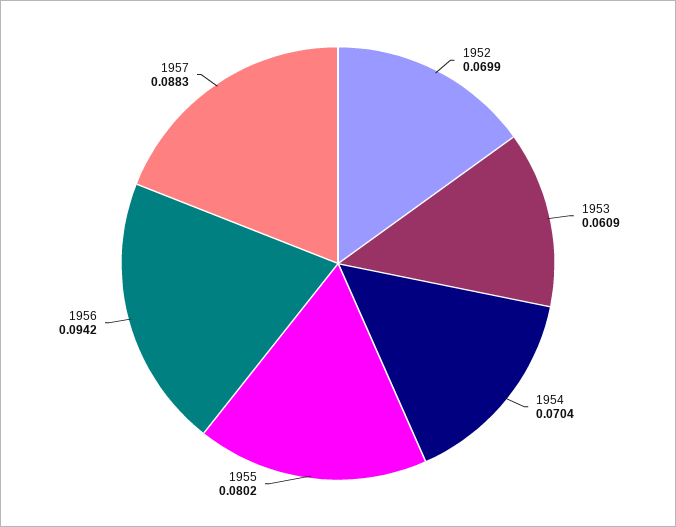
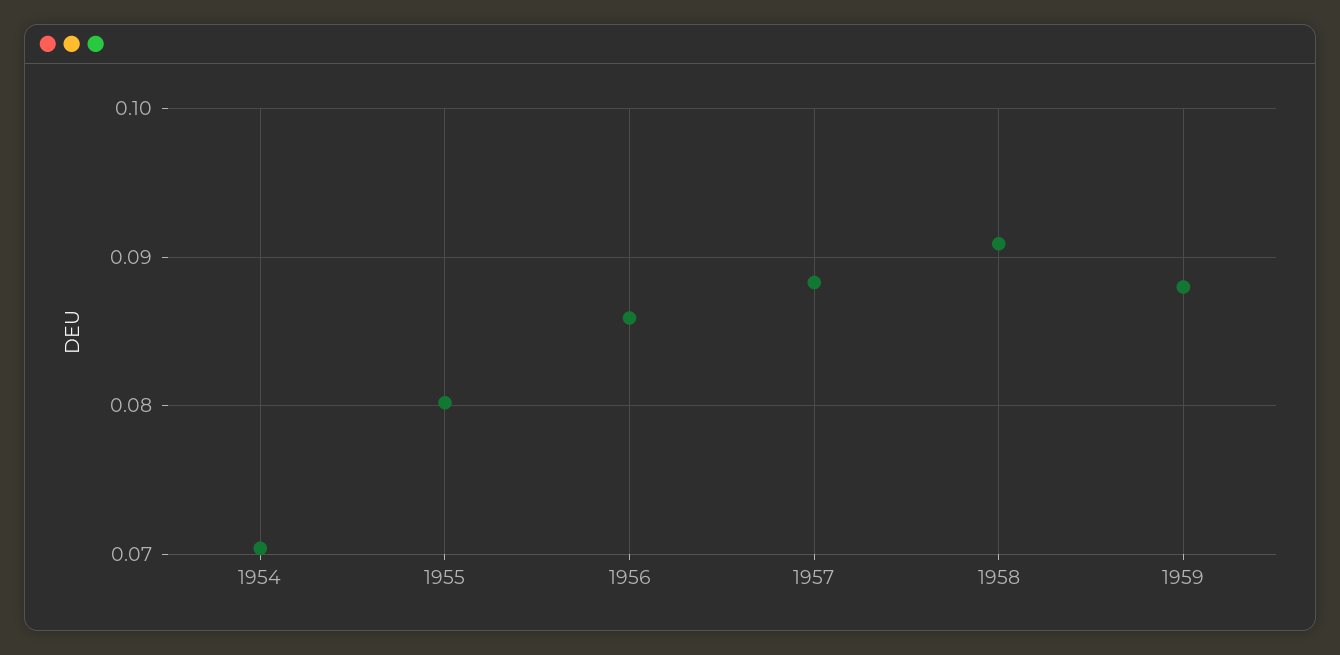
1952: 0.0699 -> none
1953: 0.0609 -> none
1956: 0.0942 -> 0.086
1958: none -> 0.091
1959: none -> 0.088

